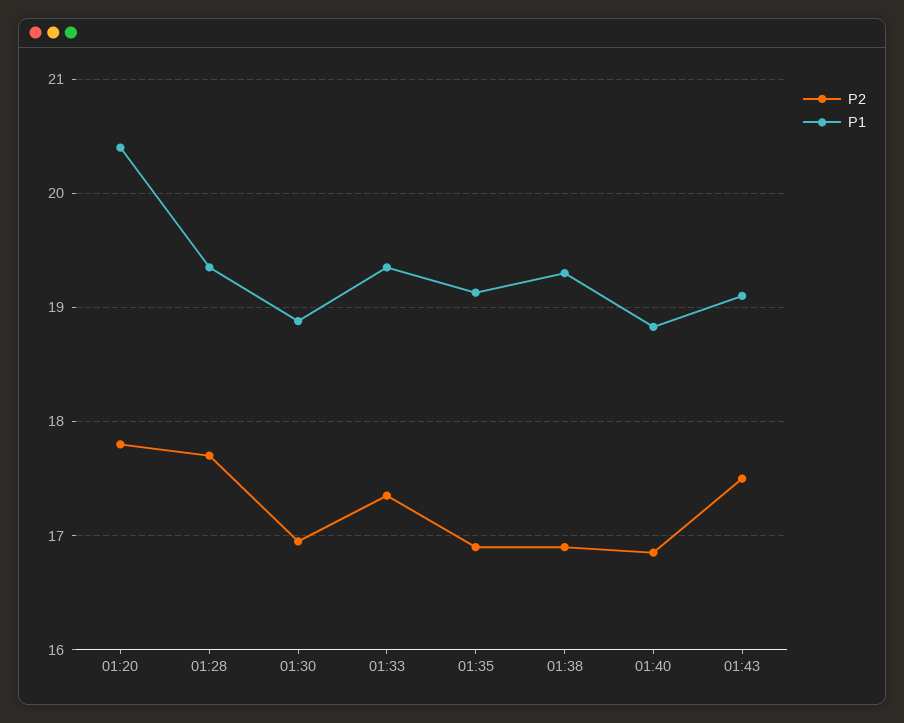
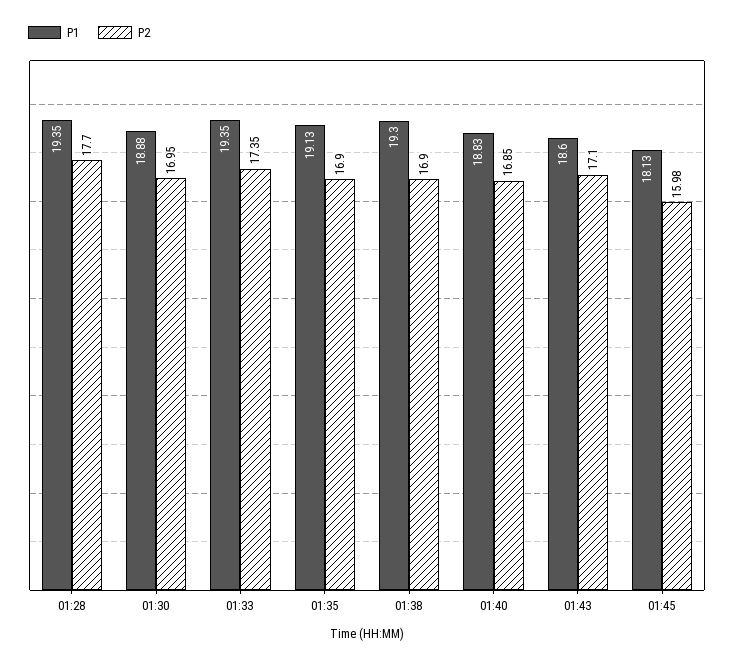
P2, 01:20: 17.8 -> none
P1, 01:20: 20.4 -> none
P2, 01:43: 17.5 -> 17.1
P1, 01:43: 19.1 -> 18.6
P1, 01:45: none -> 18.13
P2, 01:45: none -> 15.98

